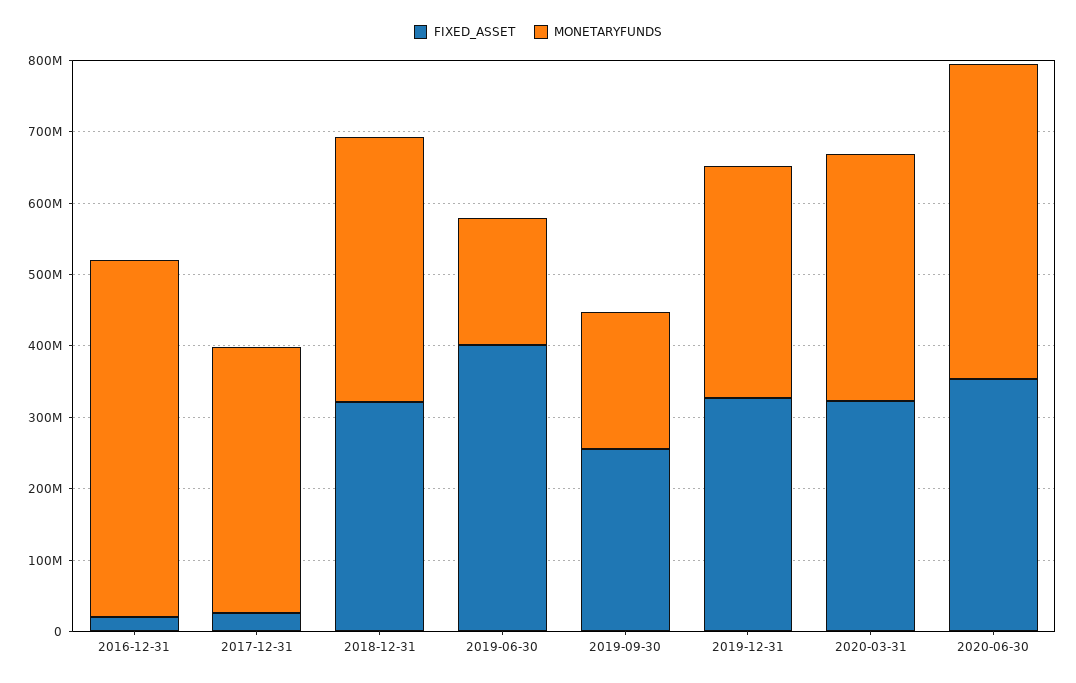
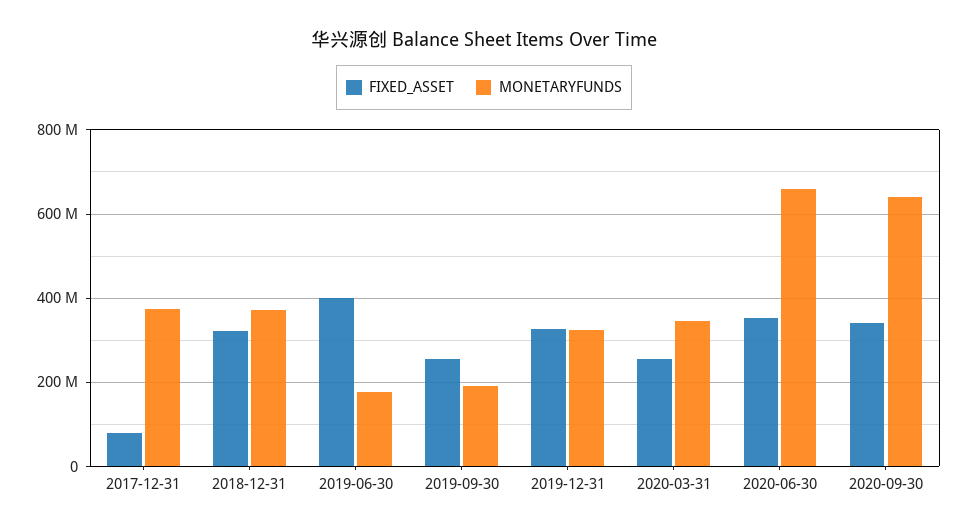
FIXED_ASSET, 2016-12-31: 20000000 -> none
MONETARYFUNDS, 2016-12-31: 500000000 -> none
FIXED_ASSET, 2017-12-31: 20000000 -> 80000000
FIXED_ASSET, 2020-03-31: 320000000 -> 260000000
MONETARYFUNDS, 2020-06-30: 440000000 -> 660000000
FIXED_ASSET, 2020-09-30: none -> 340000000
MONETARYFUNDS, 2020-09-30: none -> 640000000

